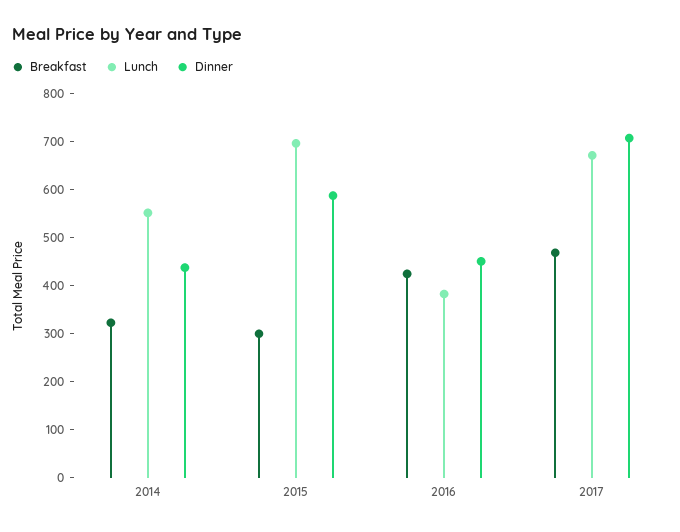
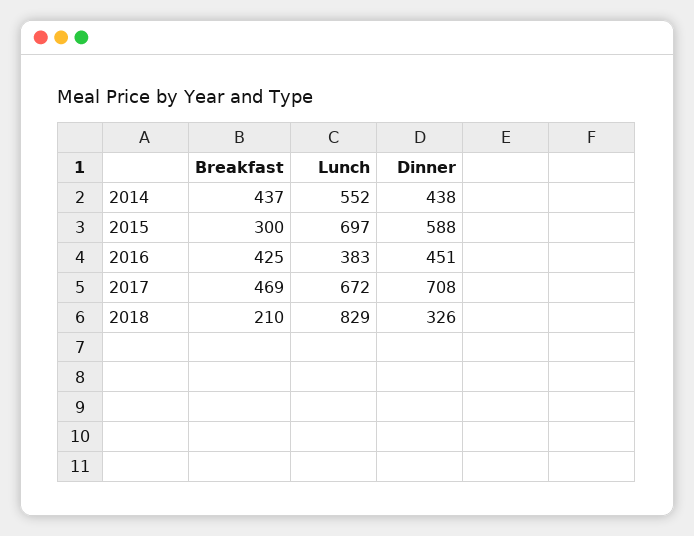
Breakfast, 2014: 320 -> 437
Breakfast, 2018: none -> 210
Lunch, 2018: none -> 829
Dinner, 2018: none -> 326

